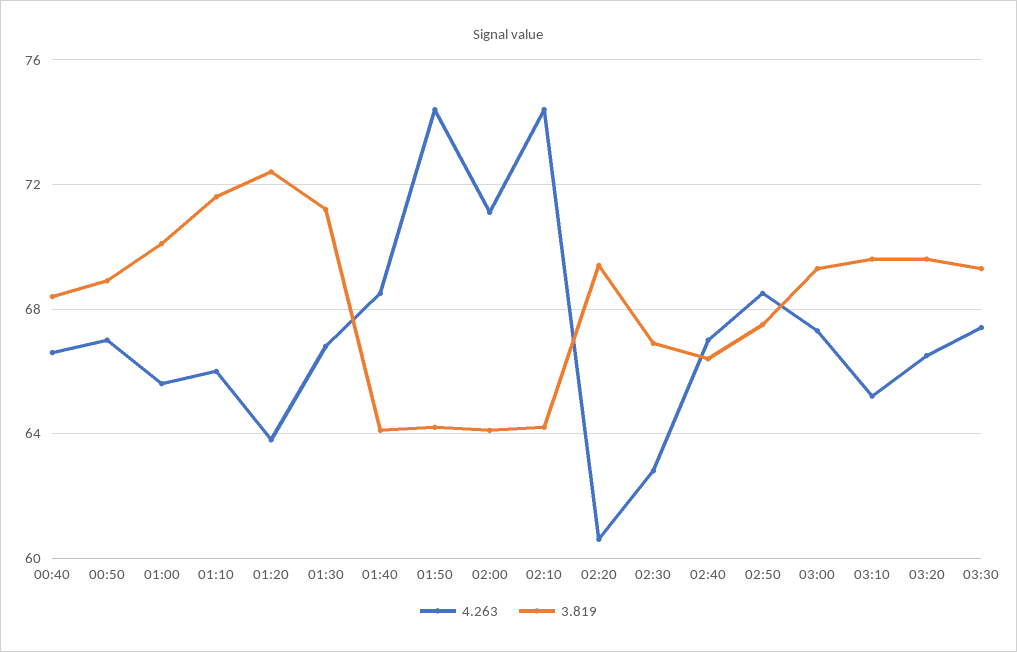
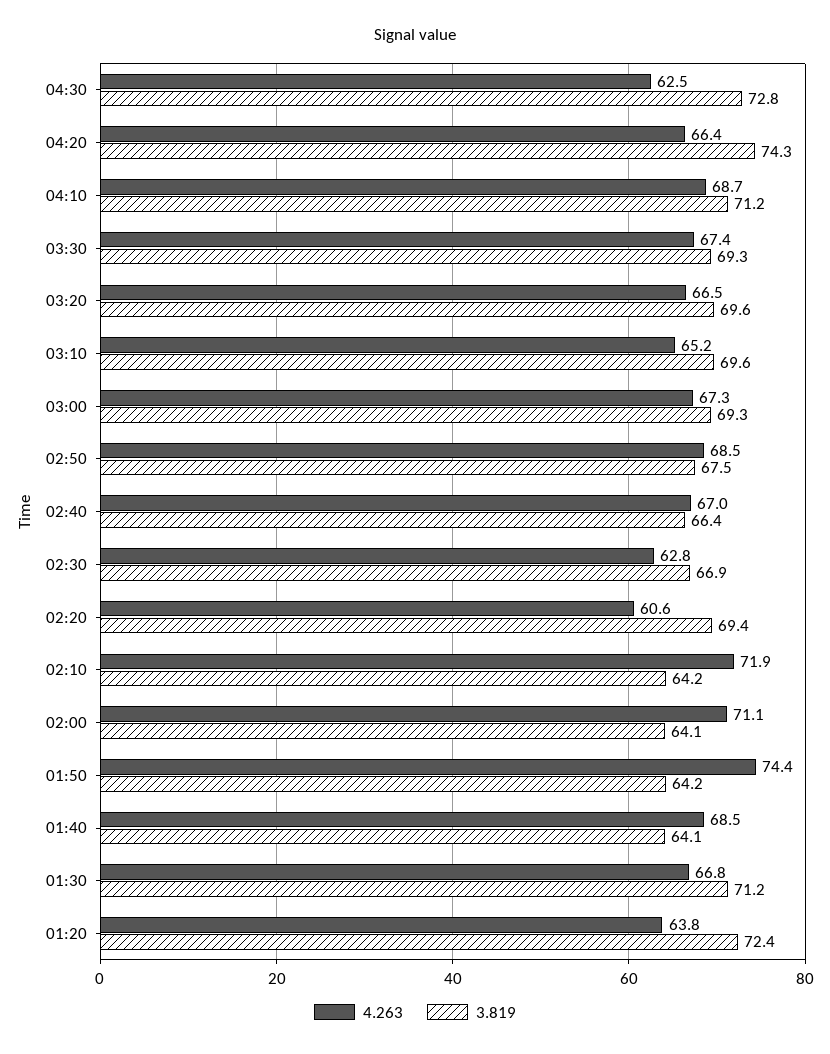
4.263, 00:40: 66.5 -> none
3.819, 00:40: 68.5 -> none
4.263, 00:50: 67 -> none
3.819, 00:50: 69 -> none
4.263, 01:00: 65.5 -> none
3.819, 01:00: 70 -> none
4.263, 01:10: 66 -> none
3.819, 01:10: 71.5 -> none
4.263, 02:10: 74.5 -> 71.9
4.263, 04:30: none -> 62.5
3.819, 04:30: none -> 72.8
4.263, 04:20: none -> 66.4
3.819, 04:20: none -> 74.3
4.263, 04:10: none -> 68.7
3.819, 04:10: none -> 71.2

